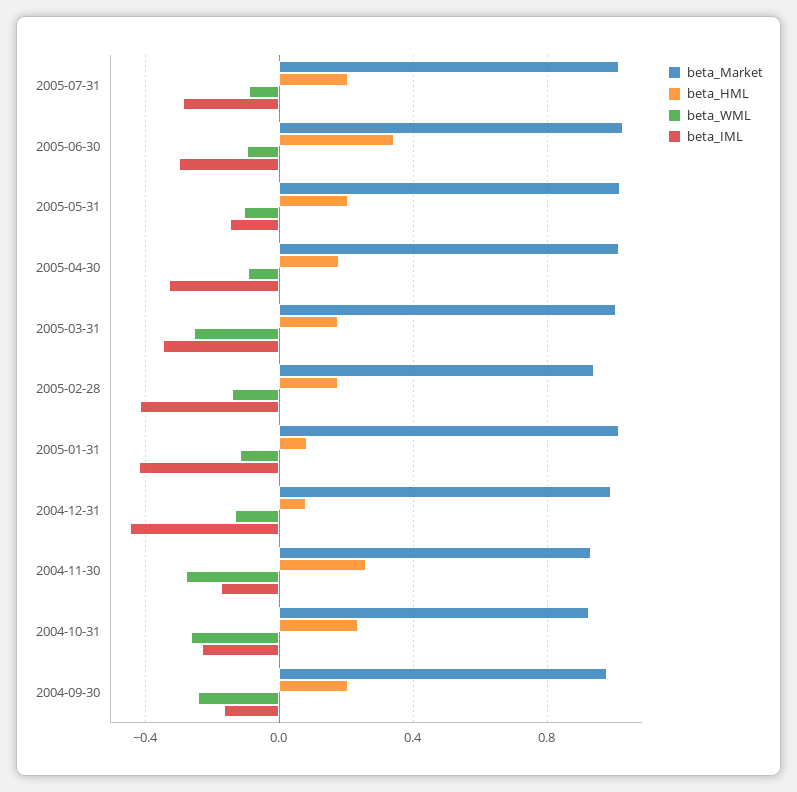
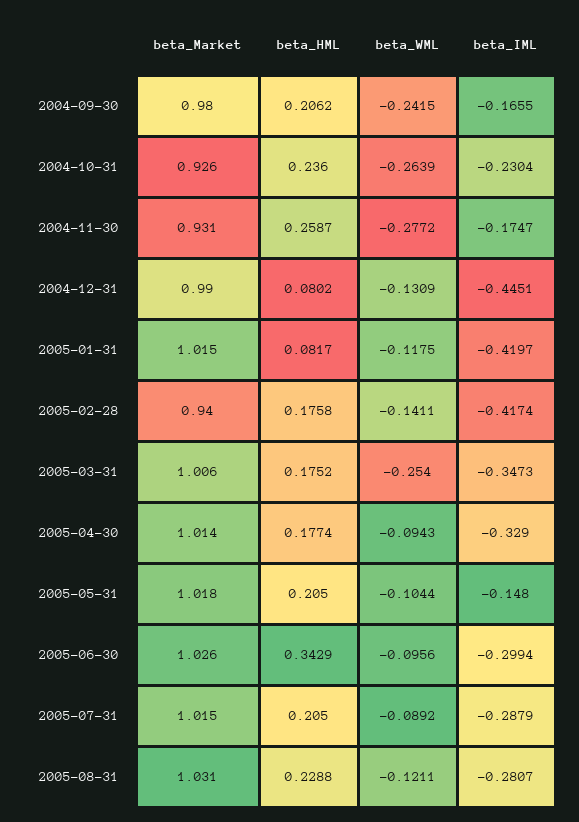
beta_Market, 2005-08-31: none -> 1.031
beta_HML, 2005-08-31: none -> 0.2288
beta_WML, 2005-08-31: none -> -0.1211
beta_IML, 2005-08-31: none -> -0.2807

